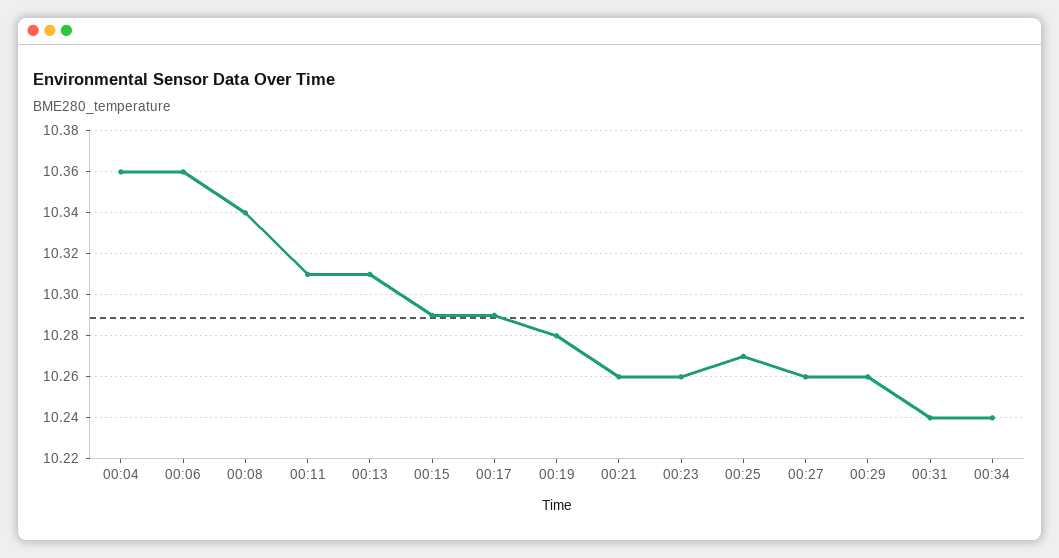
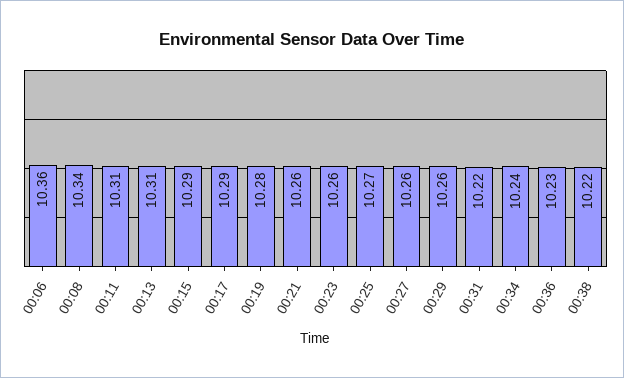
00:04: 10.36 -> none
00:31: 10.24 -> 10.22
00:36: none -> 10.23
00:38: none -> 10.22

